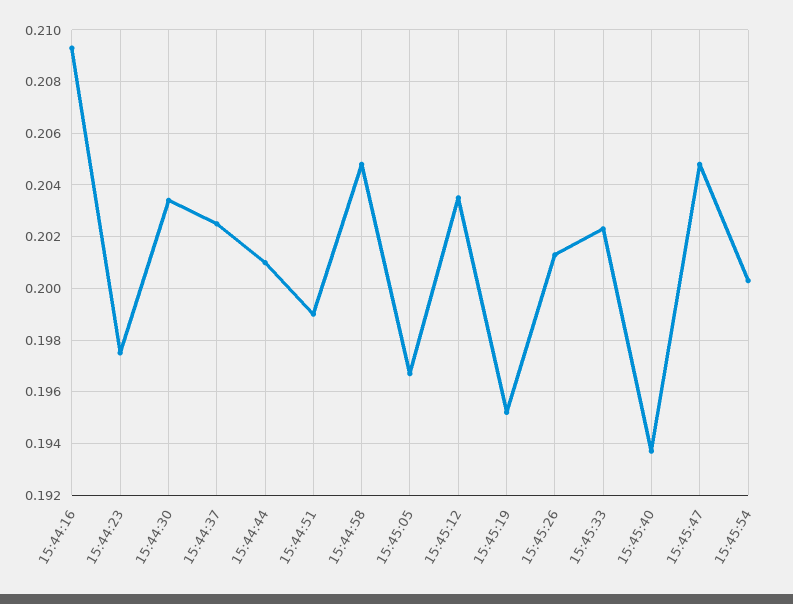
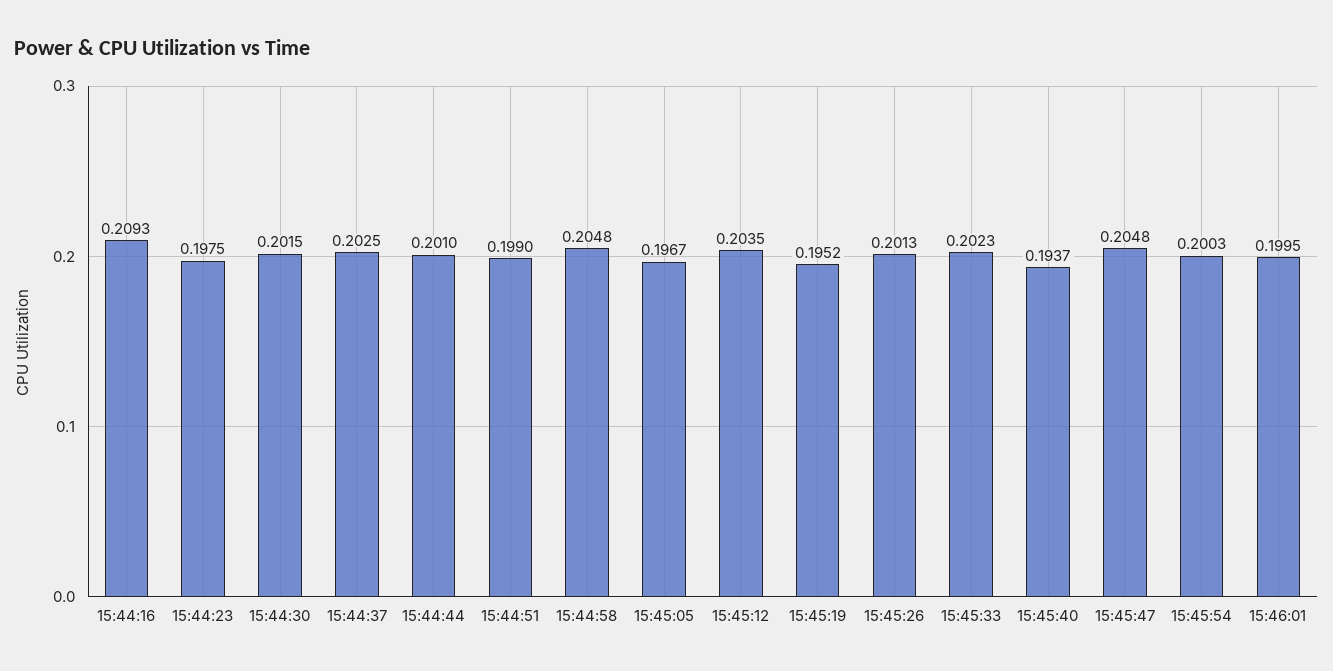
15:44:30: 0.2035 -> 0.2015
15:46:01: none -> 0.1995

